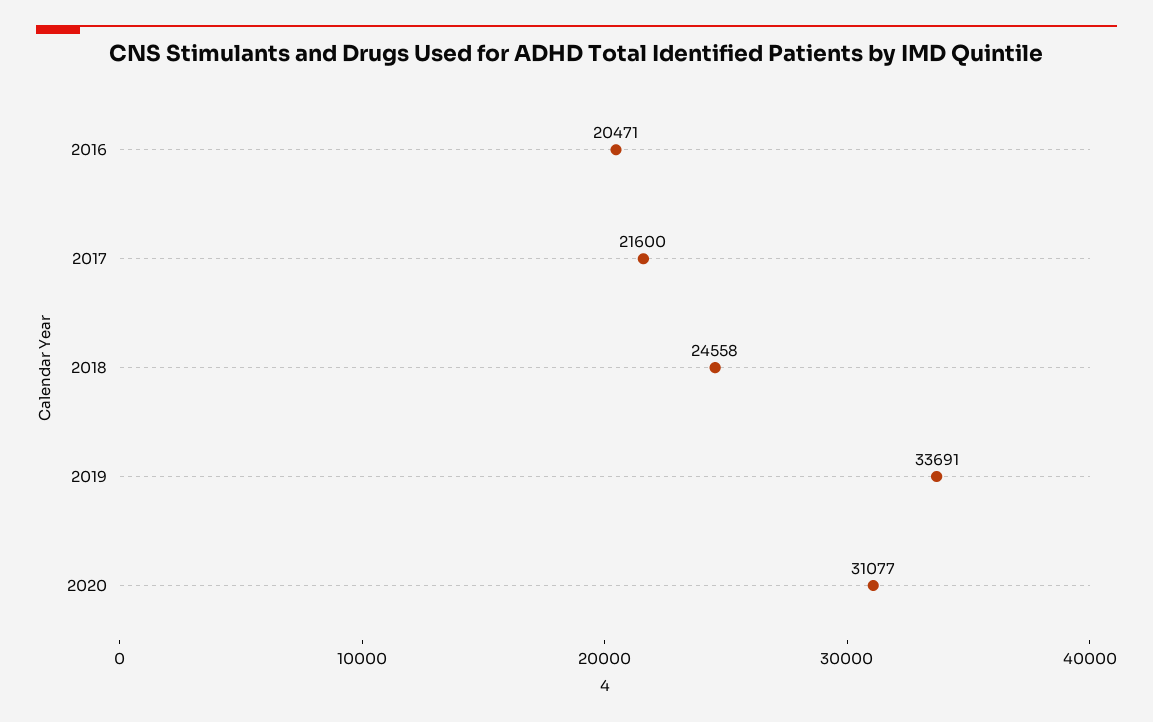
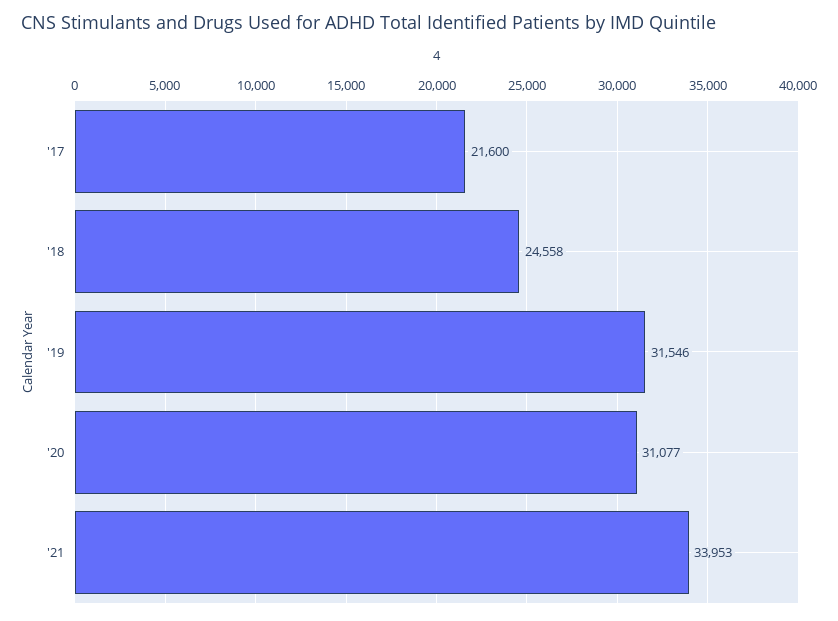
2016: 20471 -> none
2019: 33691 -> 31546
'21: none -> 33953

